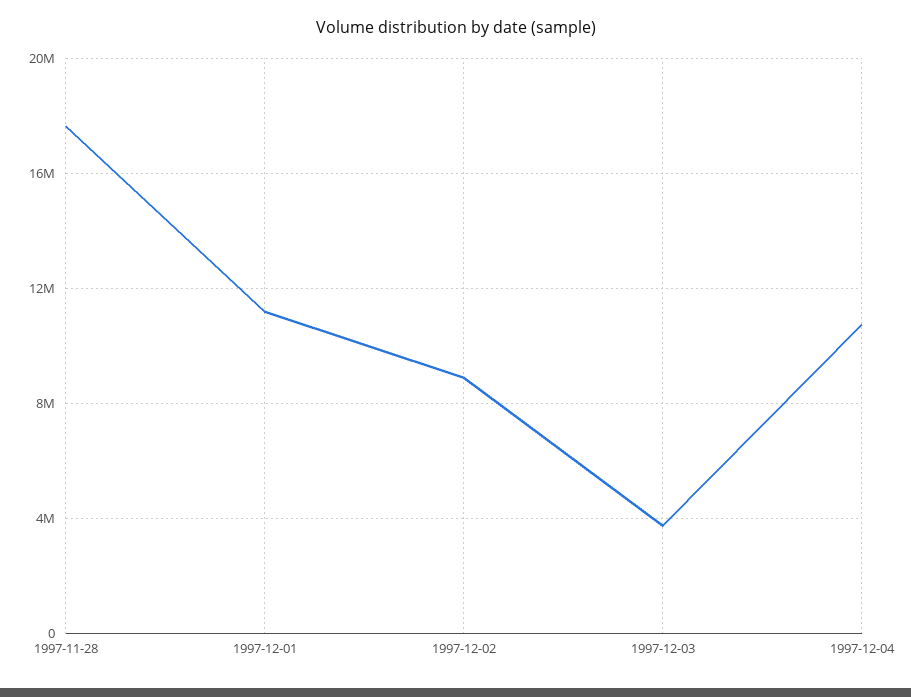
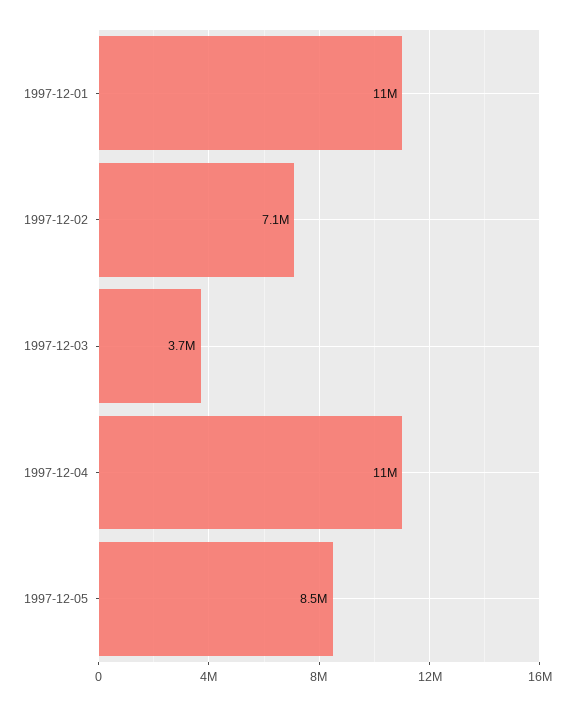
1997-11-28: 17500000 -> none
1997-12-02: 9000000 -> 7100000
1997-12-05: none -> 8500000

